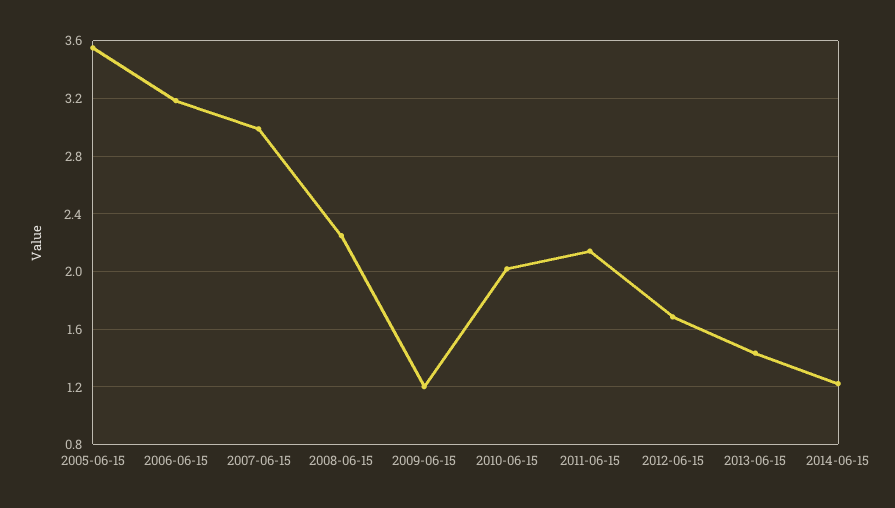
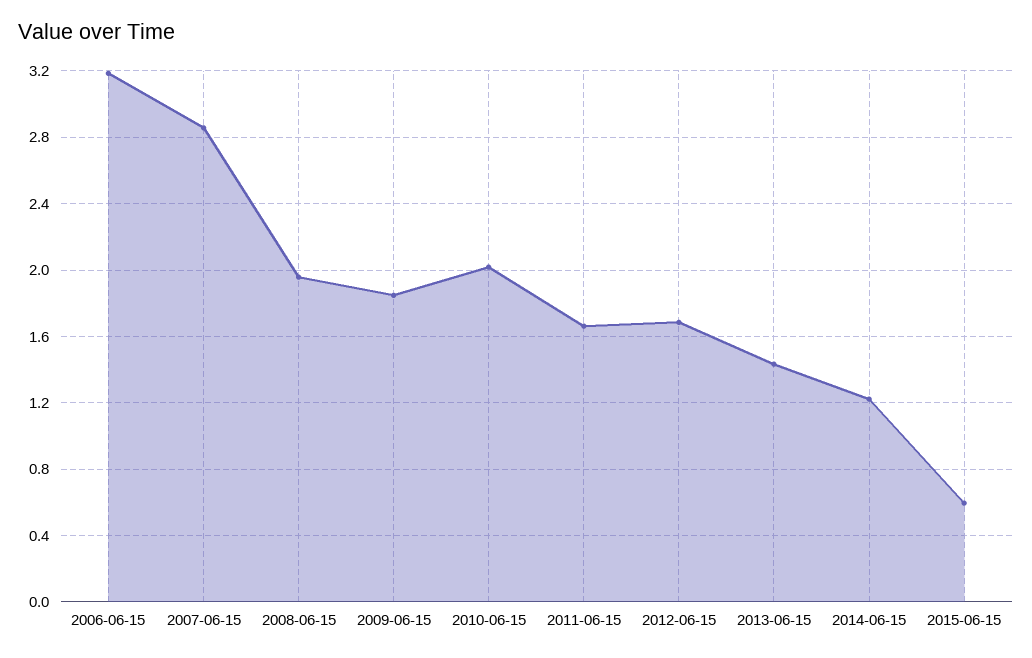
2005-06-15: 3.55 -> none
2007-06-15: 3 -> 2.85
2008-06-15: 2.25 -> 1.95
2009-06-15: 1.2 -> 1.85
2011-06-15: 2.15 -> 1.65
2015-06-15: none -> 0.6

